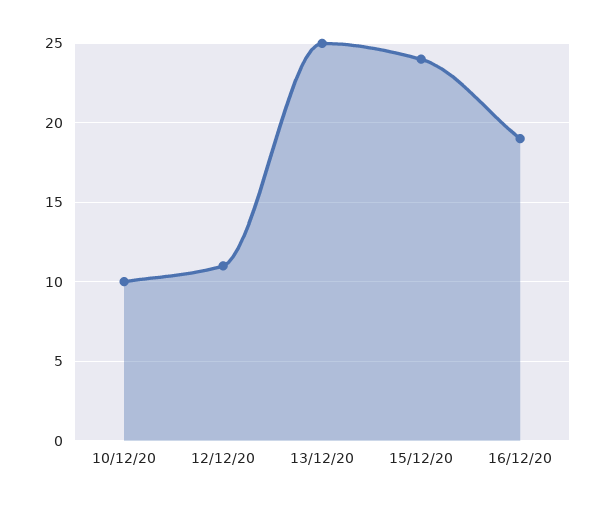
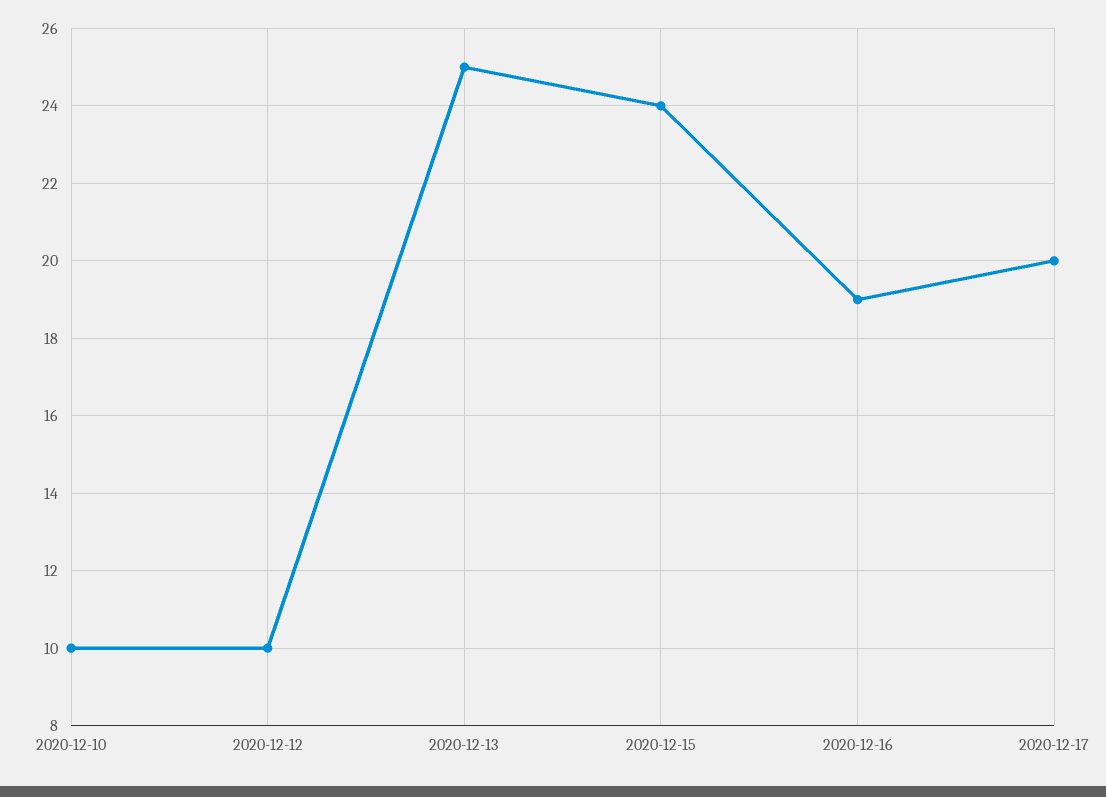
12/12/20: 11 -> 10
2020-12-17: none -> 20

